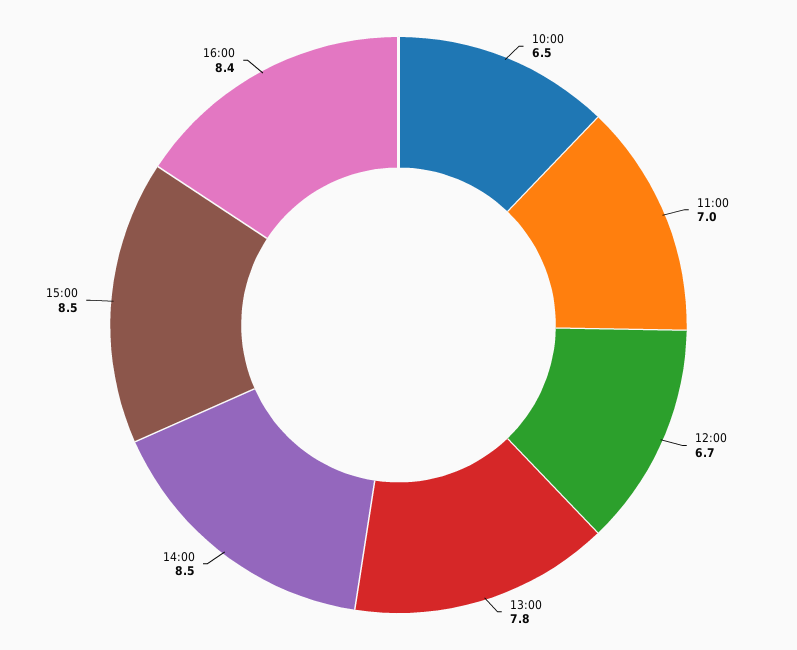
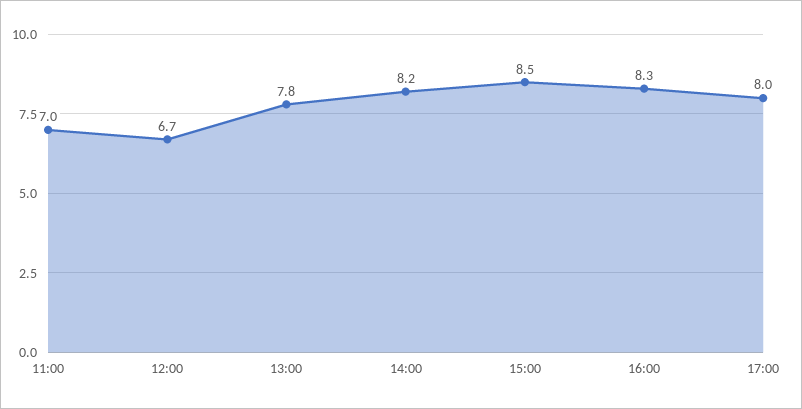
10:00: 6.5 -> none
14:00: 8.5 -> 8.2
16:00: 8.4 -> 8.3
17:00: none -> 8

